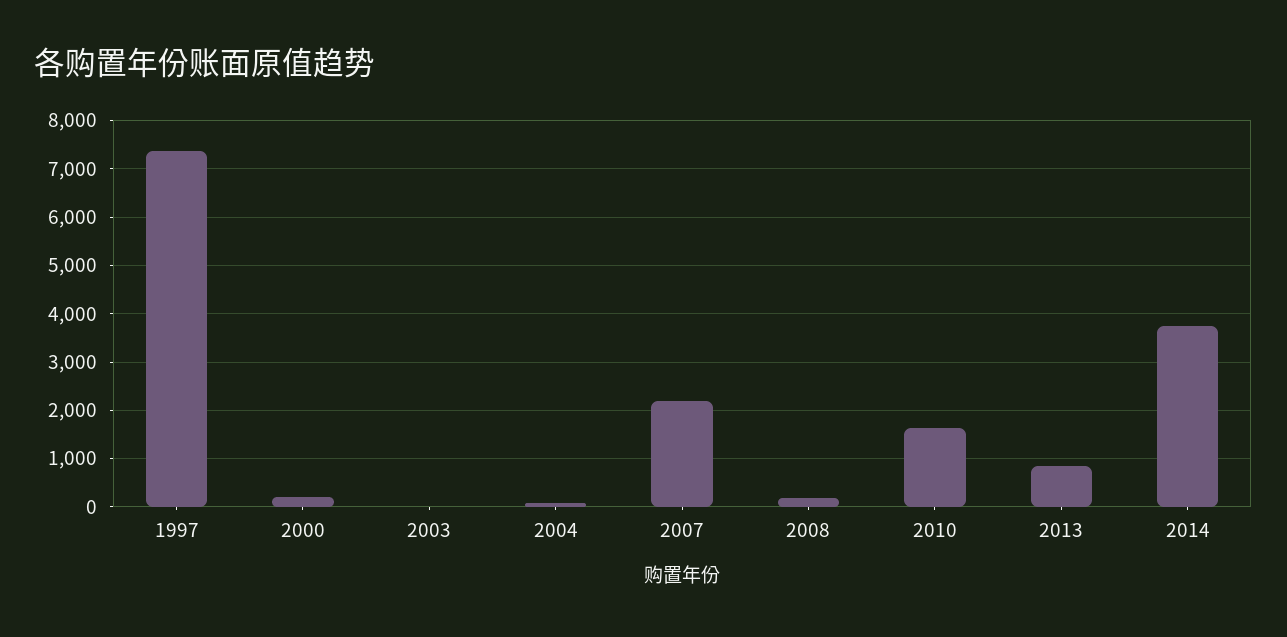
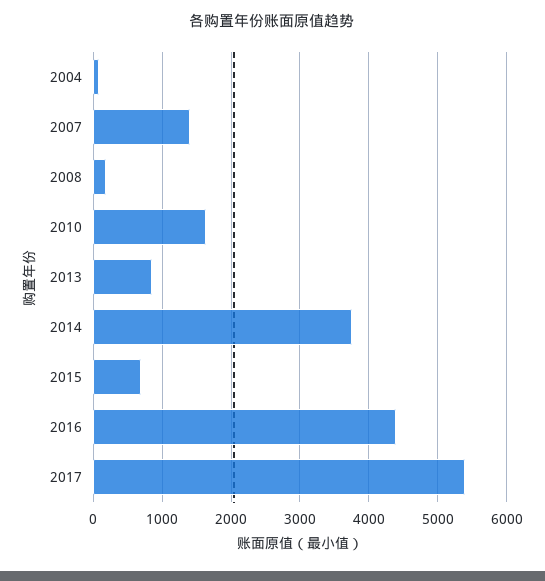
1997: 7400 -> none
2000: 200 -> none
2003: 0 -> none
2007: 2200 -> 1400
2015: none -> 700
2016: none -> 4400
2017: none -> 5400

